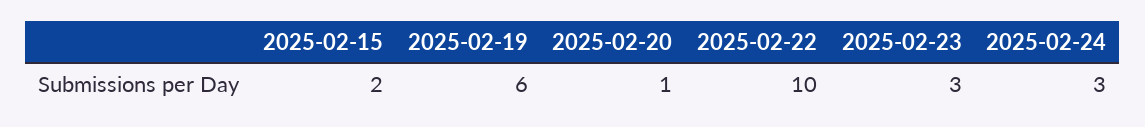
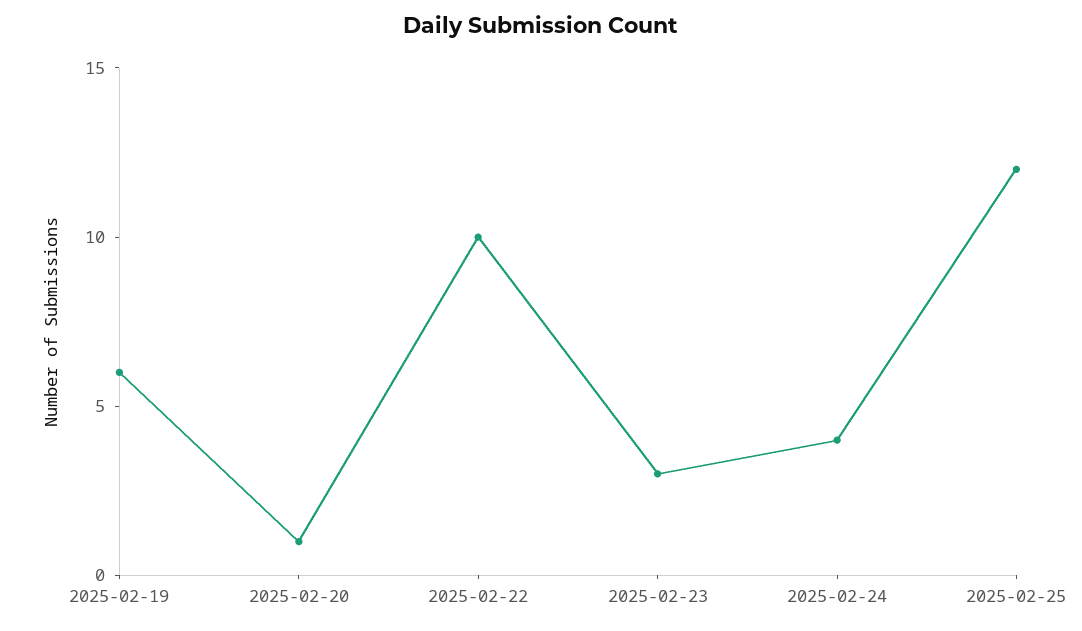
2025-02-15: 2 -> none
2025-02-24: 3 -> 4
2025-02-25: none -> 12

